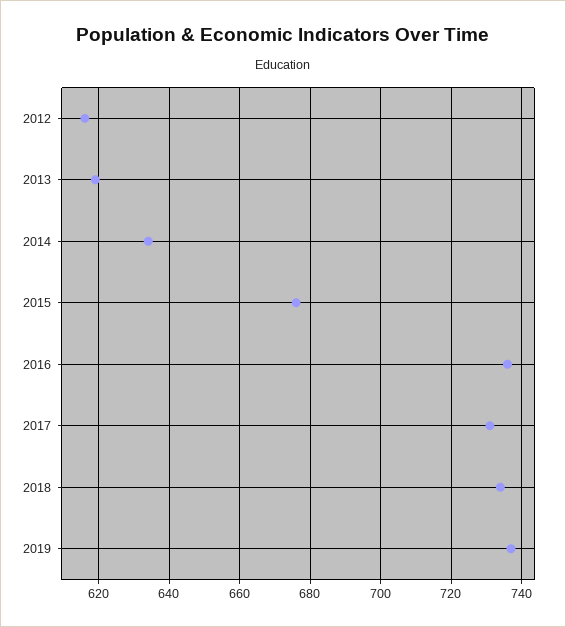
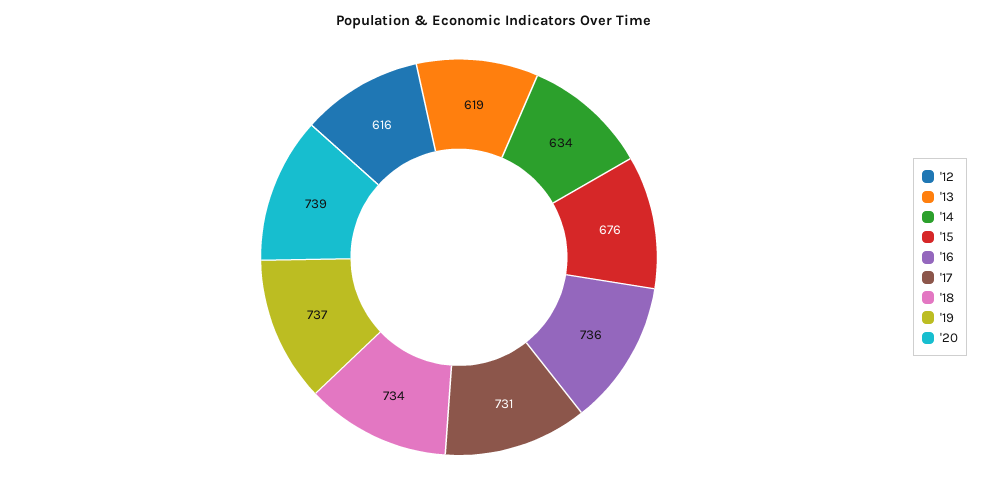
'20: none -> 739

